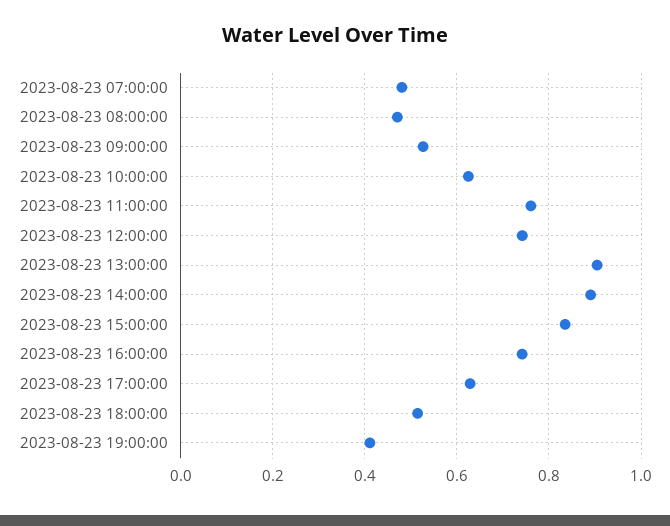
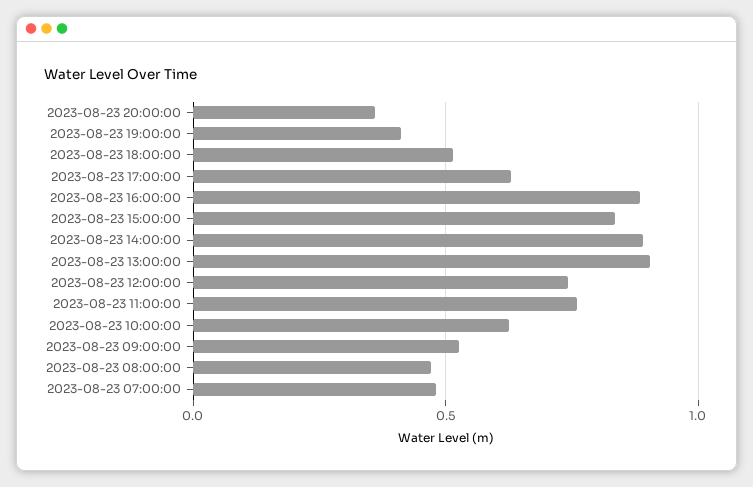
2023-08-23 16:00:00: 0.74 -> 0.9
2023-08-23 20:00:00: none -> 0.35

